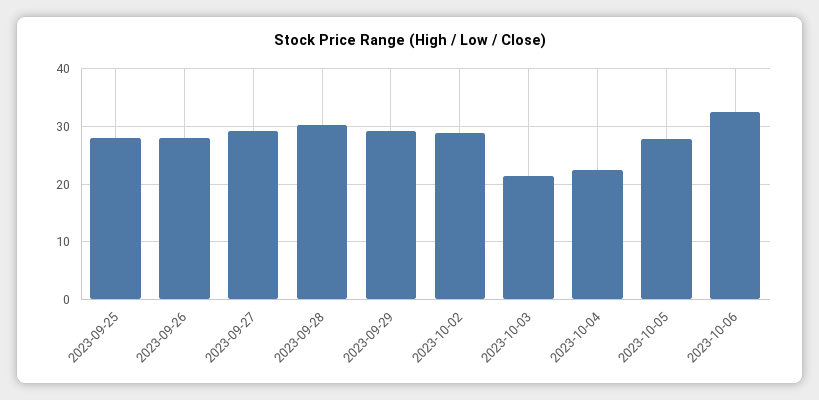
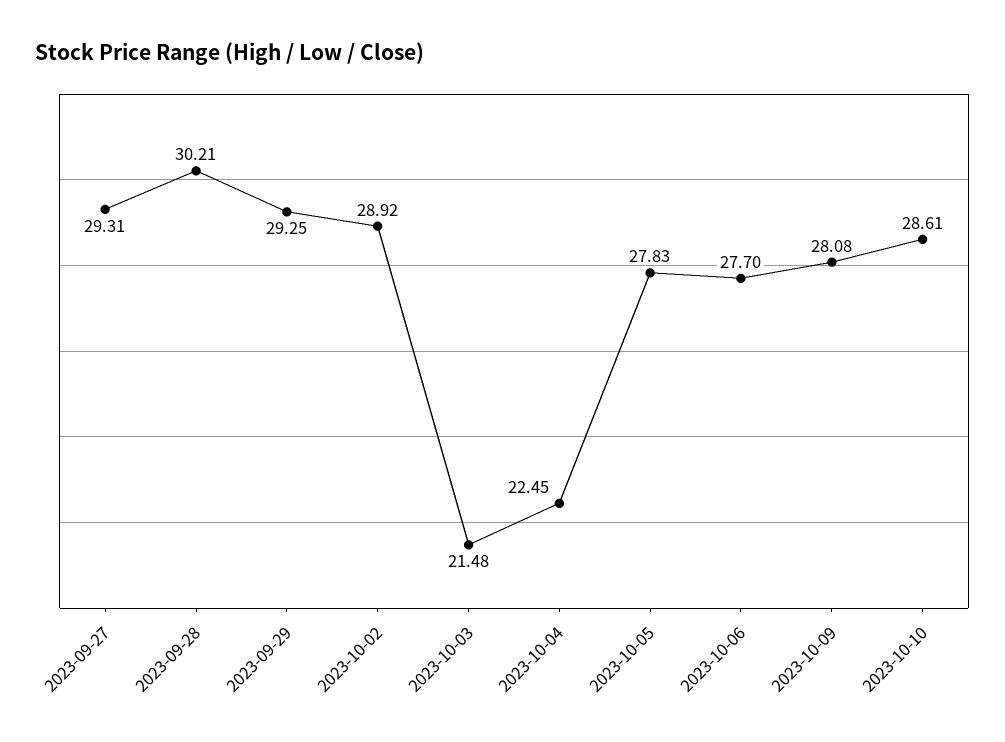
2023-09-25: 28 -> none
2023-09-26: 28 -> none
2023-10-06: 32 -> 27.7
2023-10-09: none -> 28.08
2023-10-10: none -> 28.61

